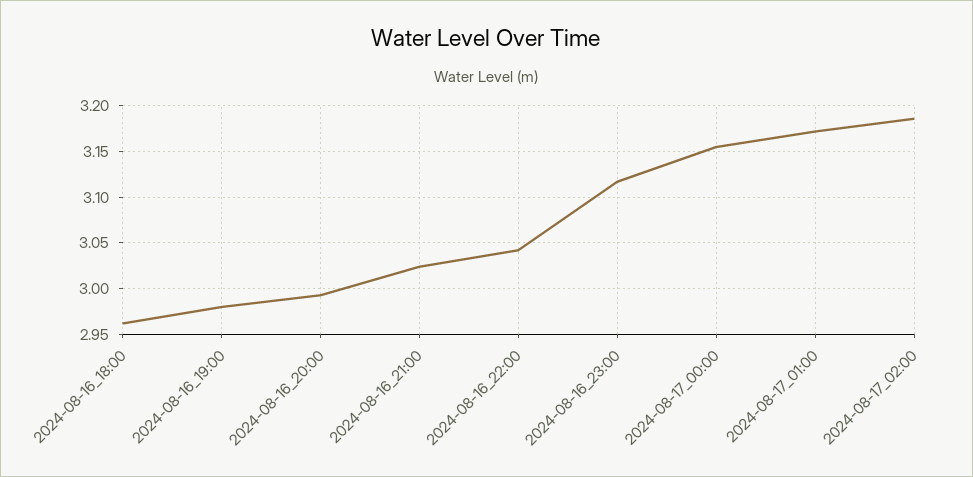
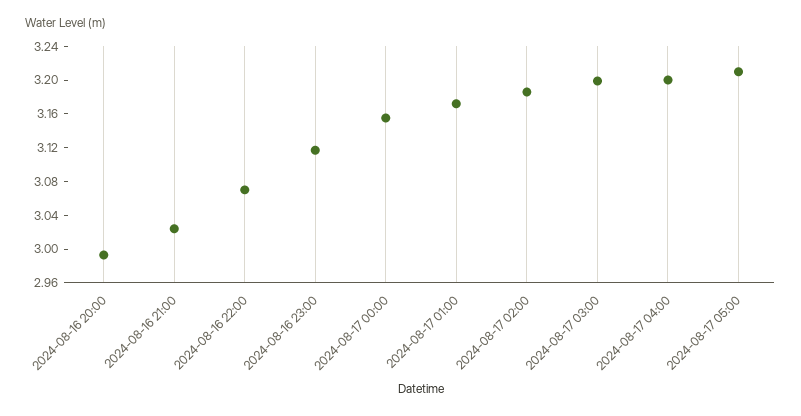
2024-08-16_18:00: 2.96 -> none
2024-08-16_19:00: 2.98 -> none
2024-08-16_22:00: 3.04 -> 3.07
2024-08-17 03:00: none -> 3.2
2024-08-17 04:00: none -> 3.2
2024-08-17 05:00: none -> 3.21

